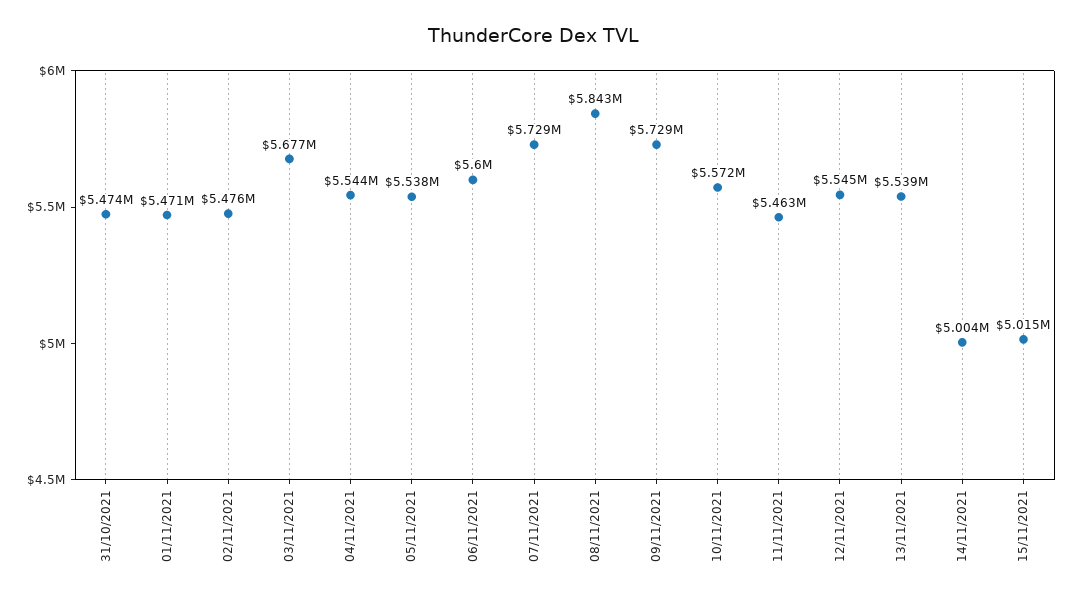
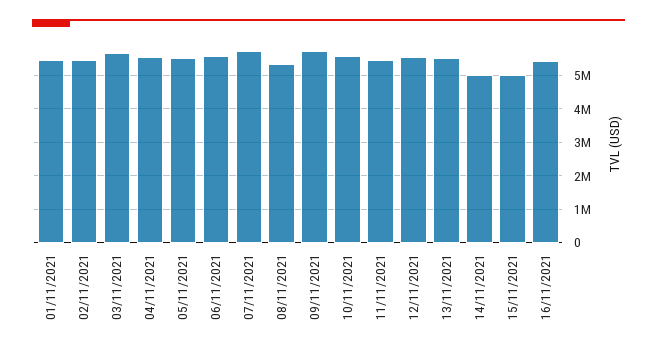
31/10/2021: 5474000 -> none
08/11/2021: 5843000 -> 5400000
16/11/2021: none -> 5400000

